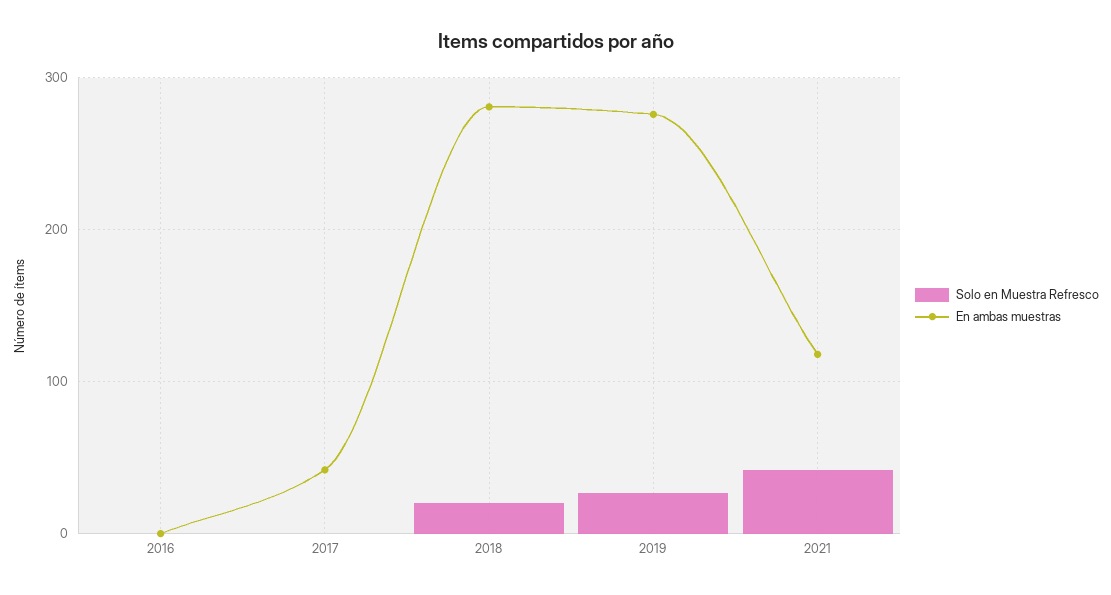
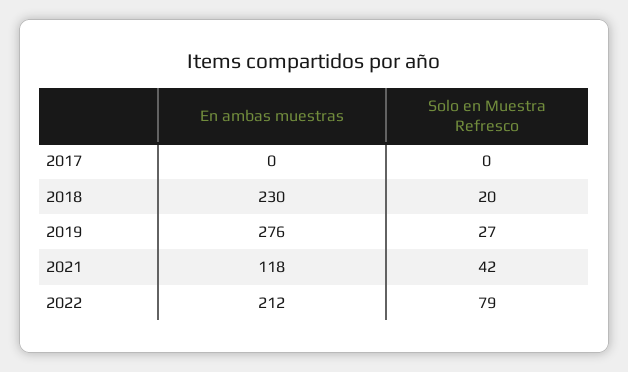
Solo en Muestra Refresco, 2016: 0 -> none
En ambas muestras, 2016: 0 -> none
En ambas muestras, 2017: 40 -> 0
En ambas muestras, 2018: 280 -> 230
En ambas muestras, 2022: none -> 212
Solo en Muestra Refresco, 2022: none -> 79

